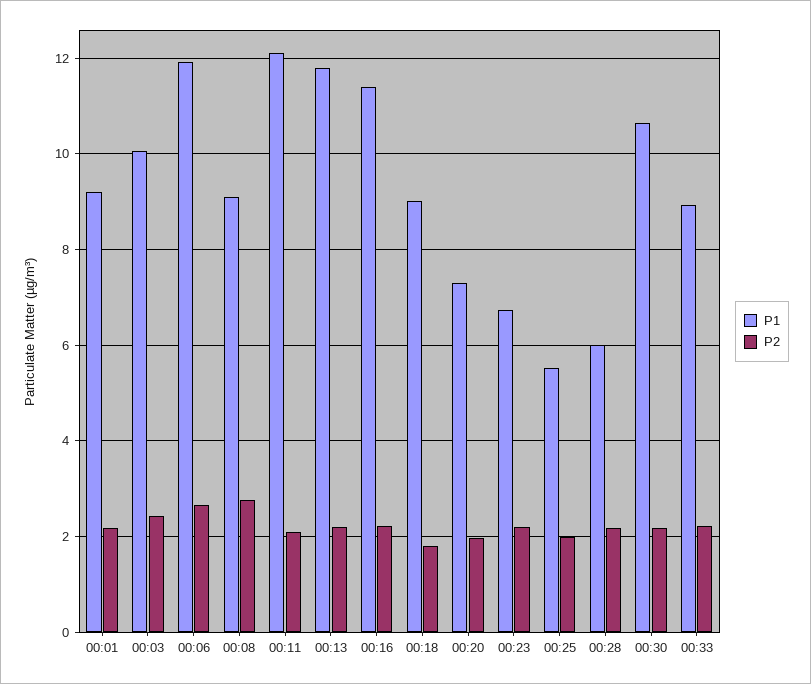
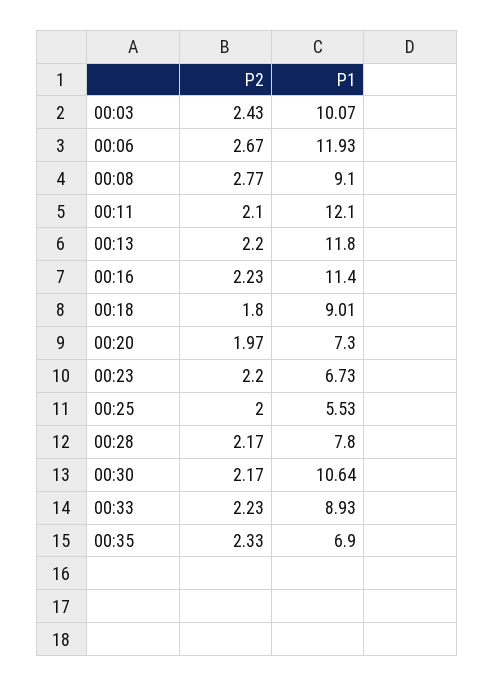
P1, 00:01: 9.2 -> none
P2, 00:01: 2.2 -> none
P1, 00:28: 6 -> 7.8
P2, 00:35: none -> 2.33
P1, 00:35: none -> 6.9

